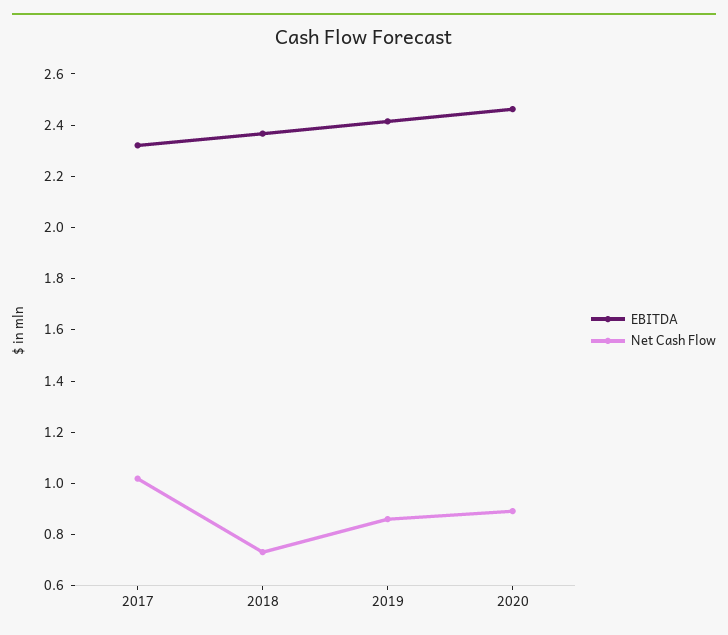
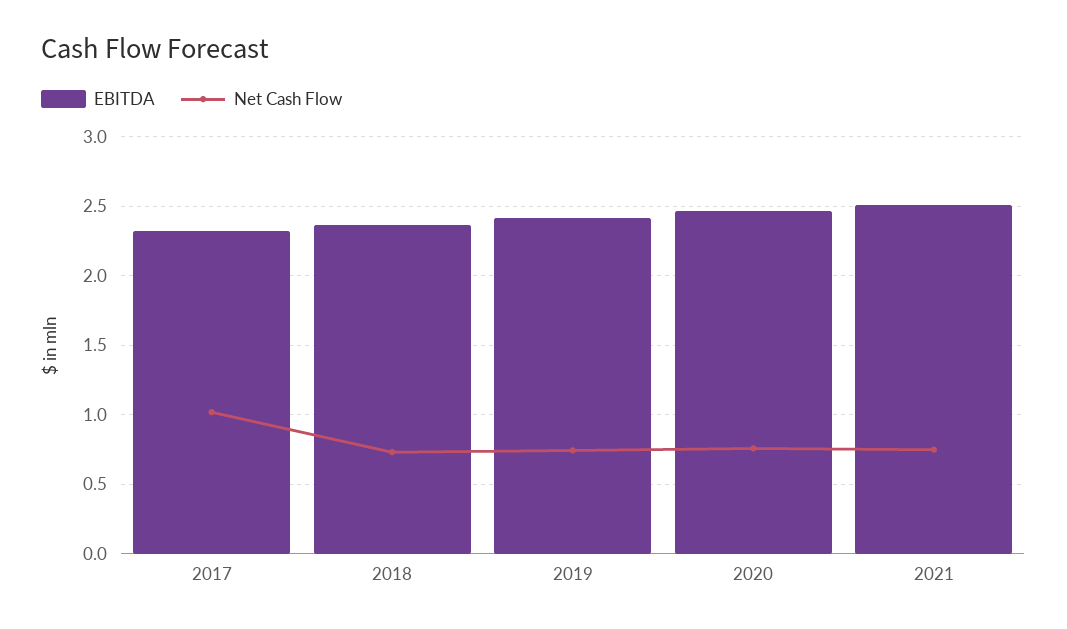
Net Cash Flow, 2019: 0.85 -> 0.75
Net Cash Flow, 2020: 0.9 -> 0.75
EBITDA, 2021: none -> 2.5
Net Cash Flow, 2021: none -> 0.75

